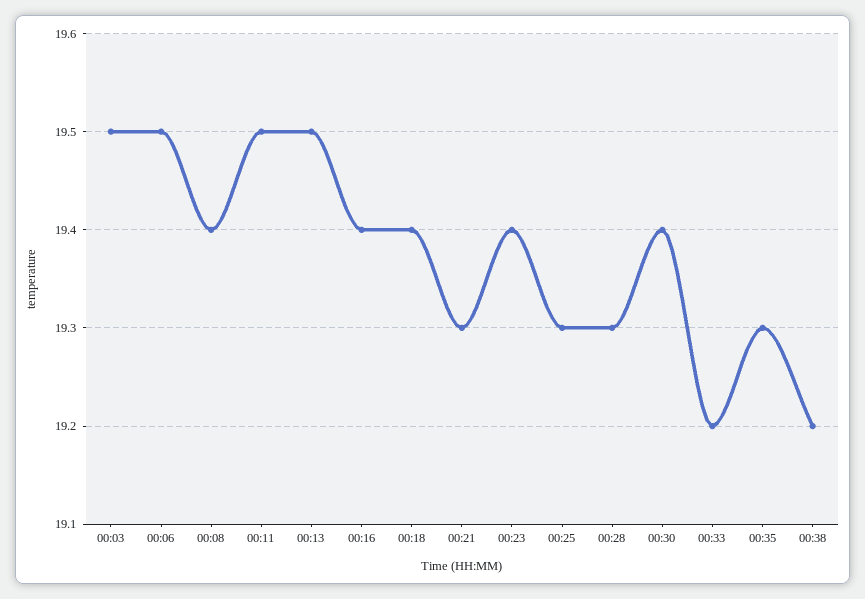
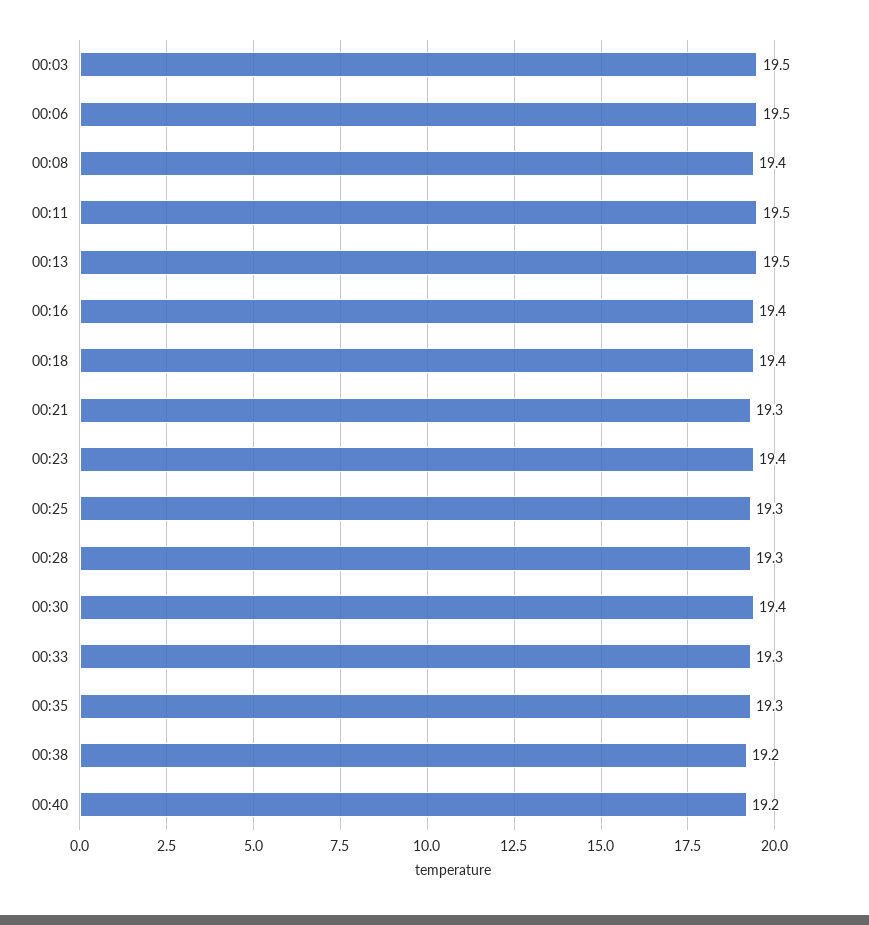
00:33: 19.2 -> 19.3
00:40: none -> 19.2

